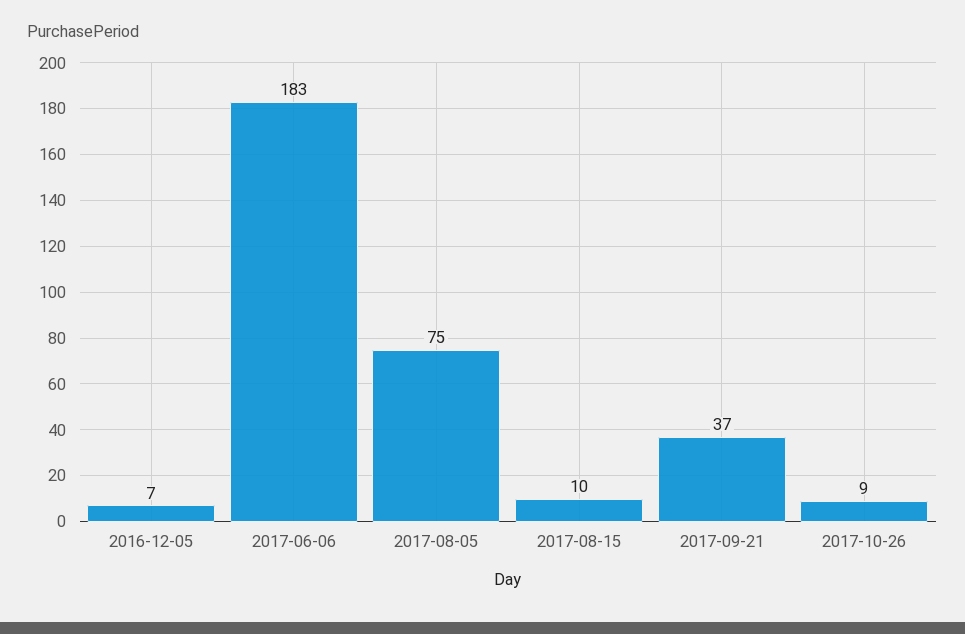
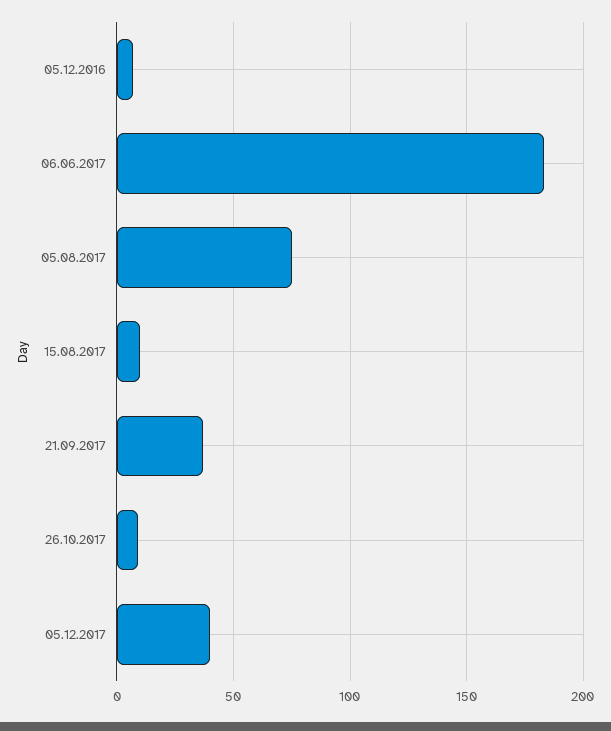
05.12.2017: none -> 40

